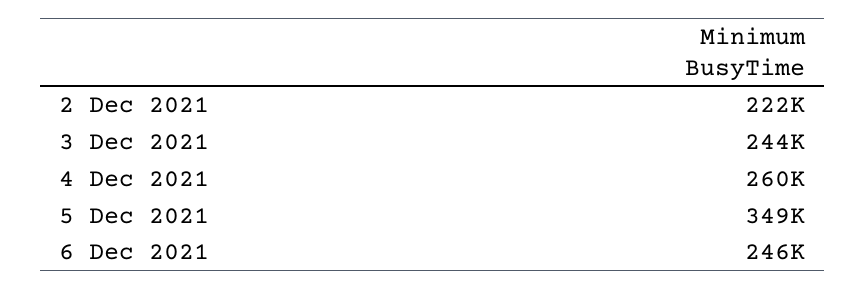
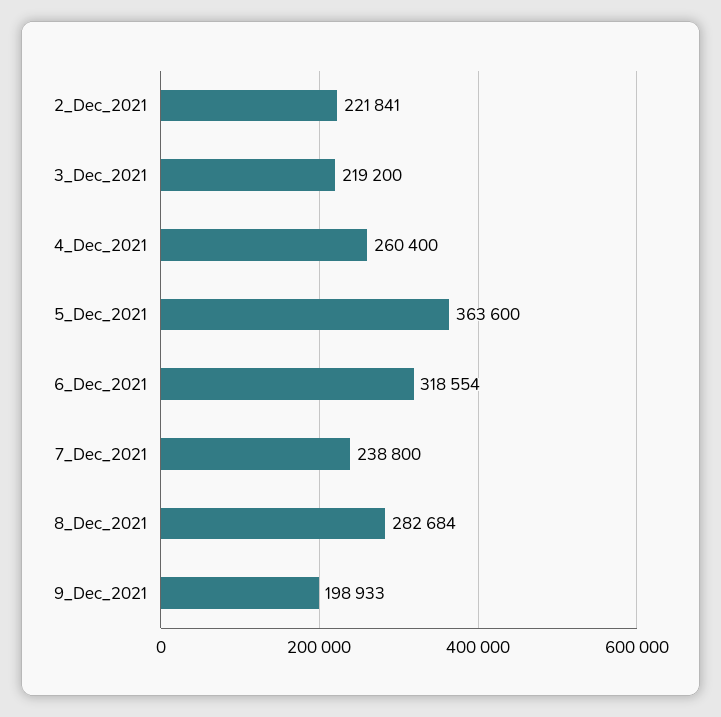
3 Dec 2021: 244000 -> 219200
5 Dec 2021: 349000 -> 363600
6 Dec 2021: 246000 -> 318554
7_Dec_2021: none -> 238800
8_Dec_2021: none -> 282684
9_Dec_2021: none -> 198933

